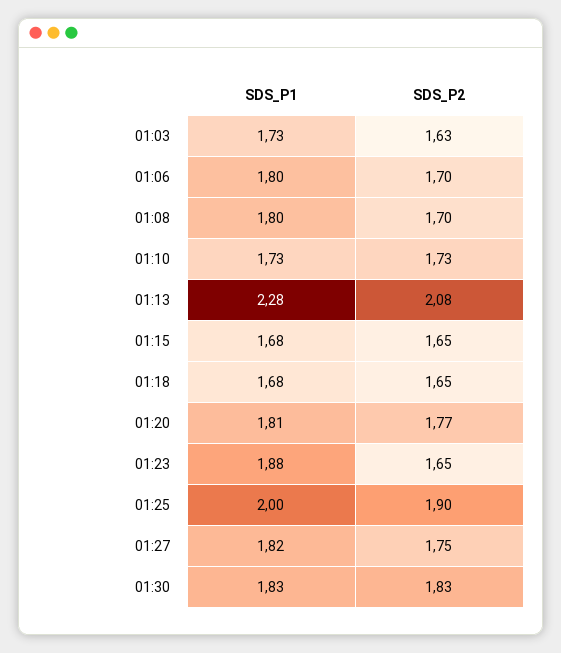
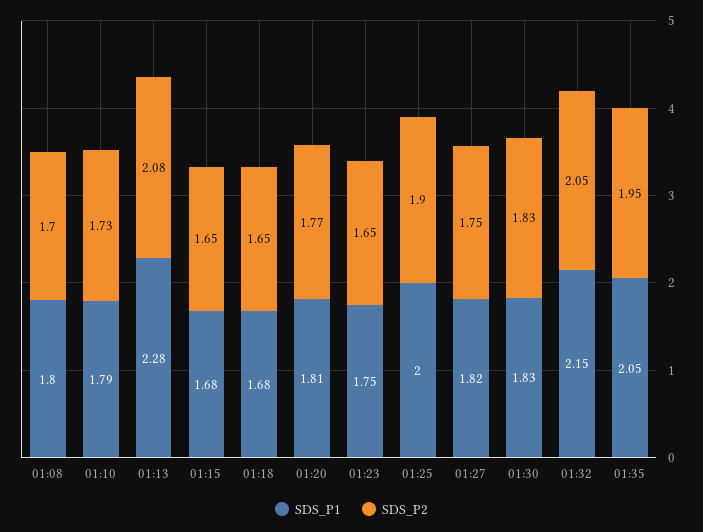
SDS_P1, 01:03: 1.73 -> none
SDS_P2, 01:03: 1.63 -> none
SDS_P1, 01:06: 1.8 -> none
SDS_P2, 01:06: 1.7 -> none
SDS_P1, 01:10: 1.73 -> 1.79
SDS_P1, 01:23: 1.88 -> 1.75
SDS_P1, 01:32: none -> 2.15
SDS_P2, 01:32: none -> 2.05
SDS_P1, 01:35: none -> 2.05
SDS_P2, 01:35: none -> 1.95

